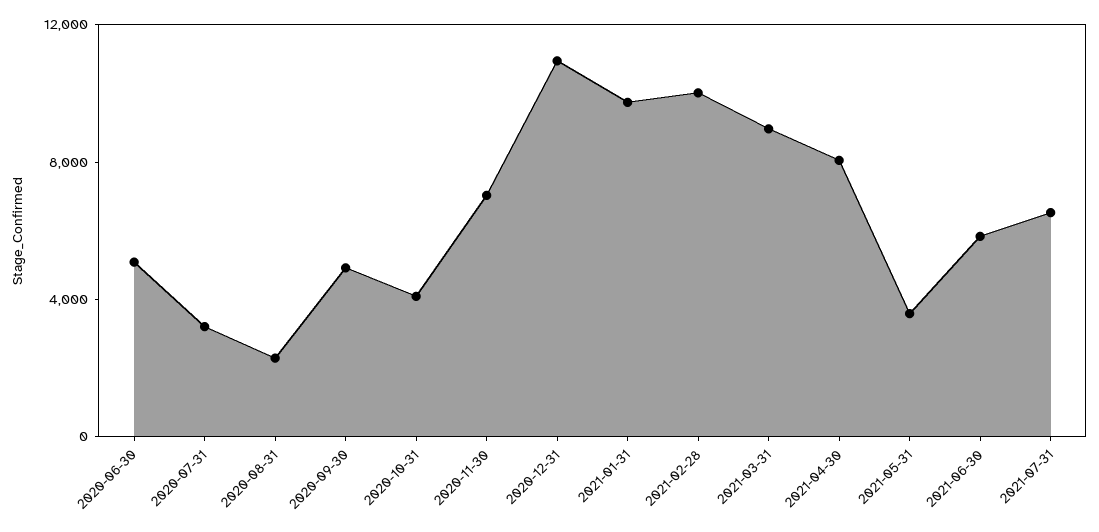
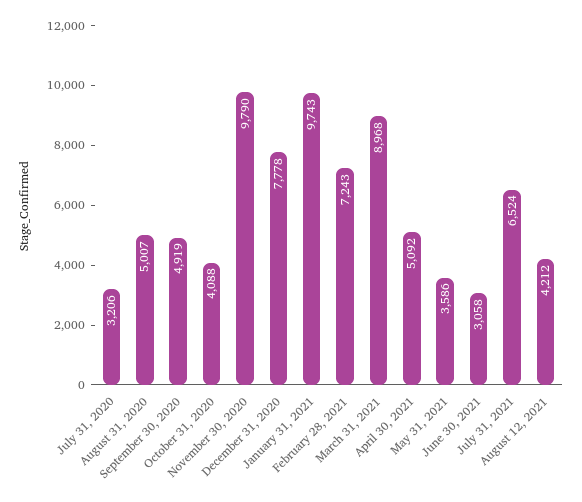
2020-06-30: 5000 -> none
2020-08-31: 2000 -> 5007
2020-11-30: 7000 -> 9790
2020-12-31: 11000 -> 7778
2021-02-28: 10000 -> 7243
2021-04-30: 8000 -> 5092
2021-06-30: 6000 -> 3058
August 12, 2021: none -> 4212

